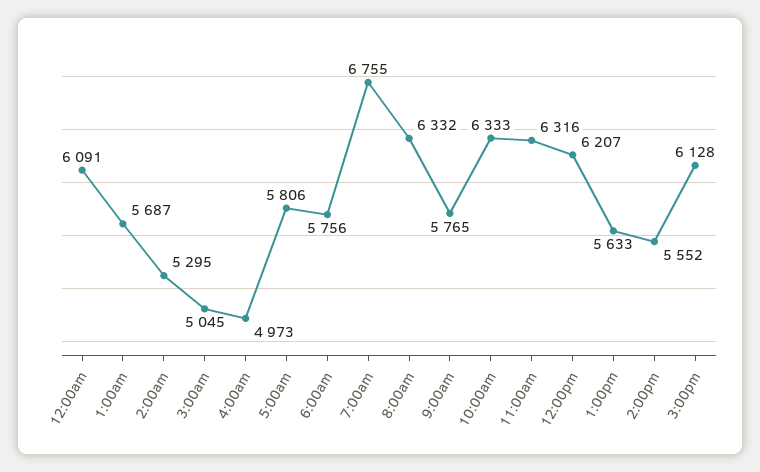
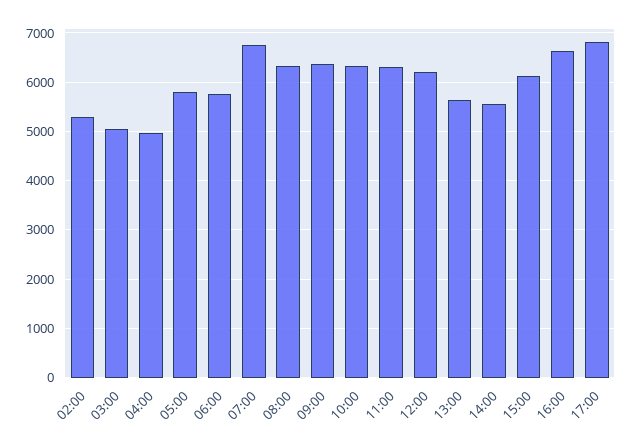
12:00am: 6091 -> none
1:00am: 5687 -> none
9:00am: 5765 -> 6400
16:00: none -> 6600
17:00: none -> 6800

